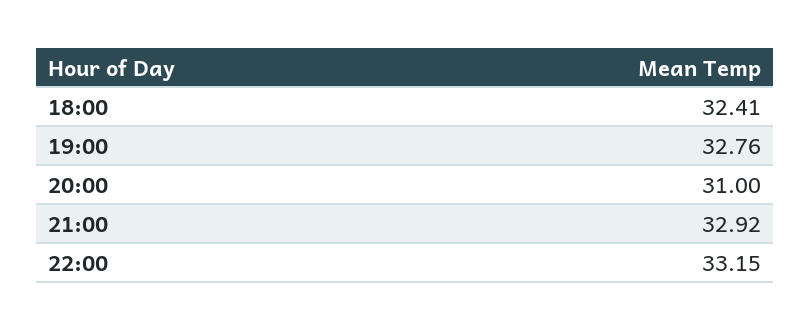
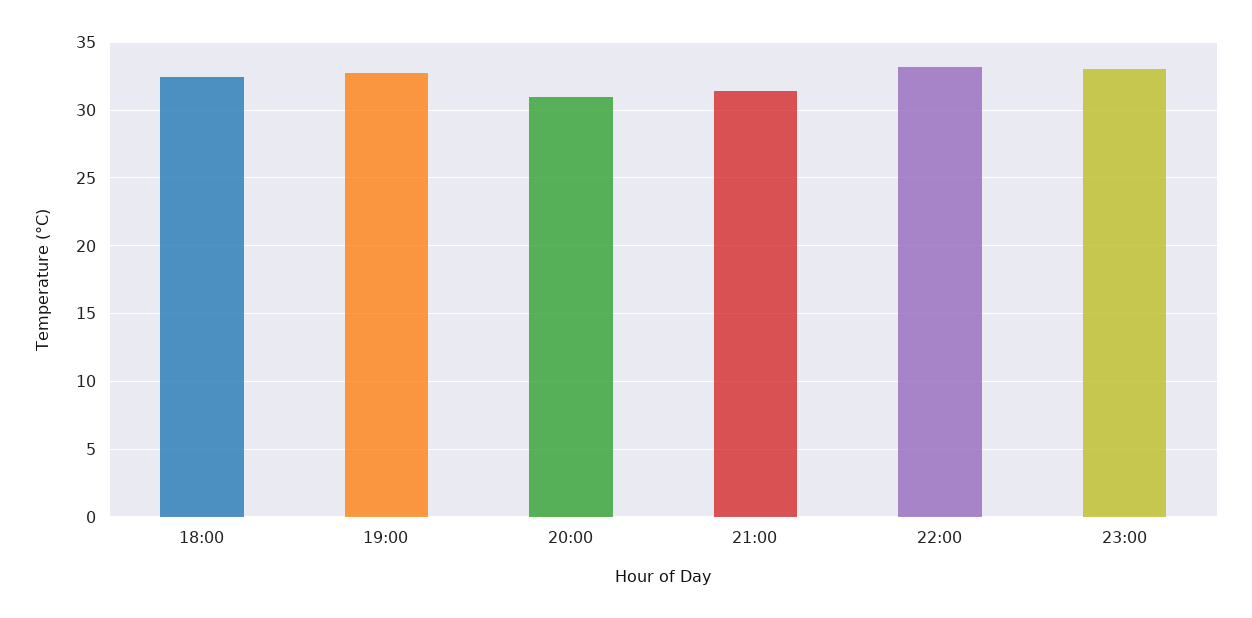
21:00: 32.92 -> 31.5
23:00: none -> 33

